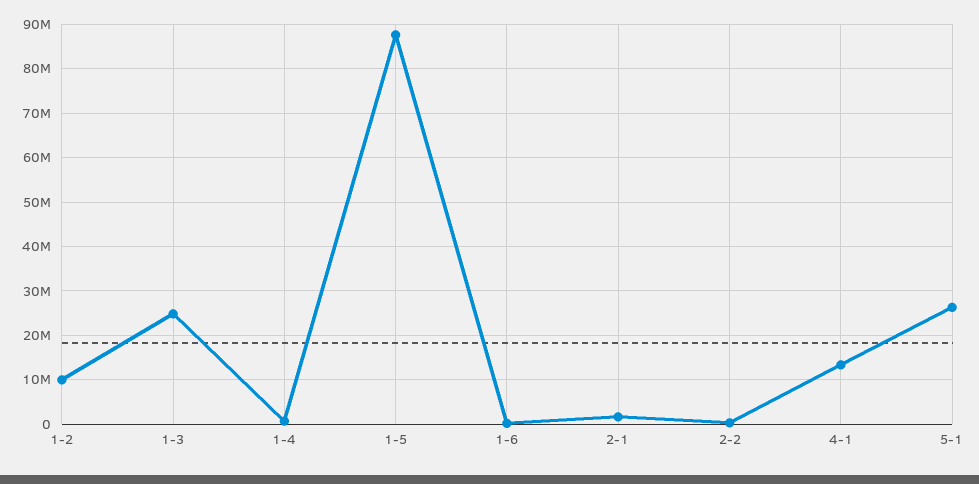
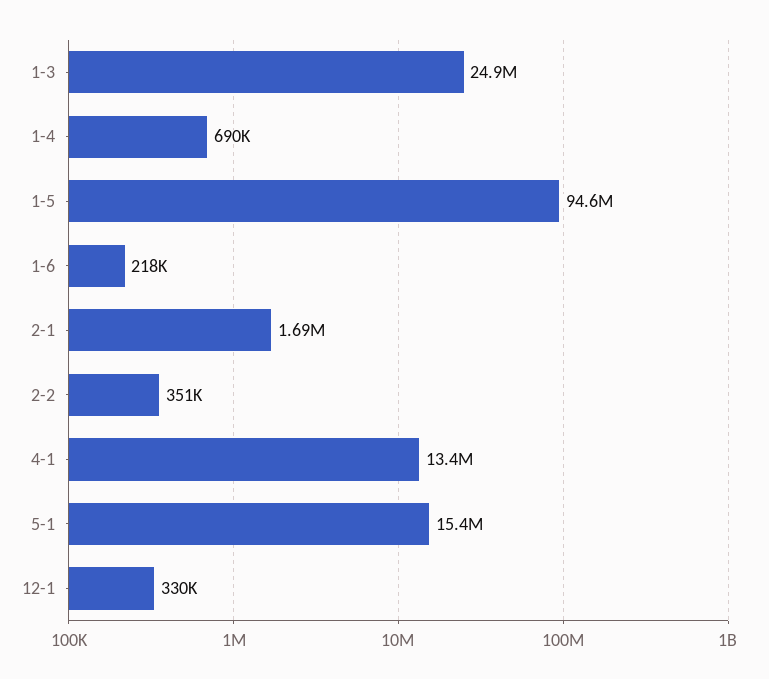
1-2: 10000000 -> none
1-5: 88000000 -> 94600000
5-1: 26000000 -> 15400000
12-1: none -> 330000

